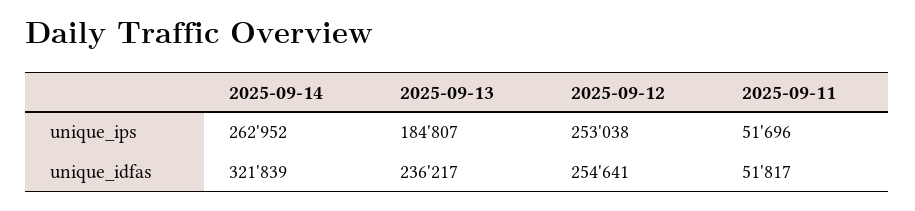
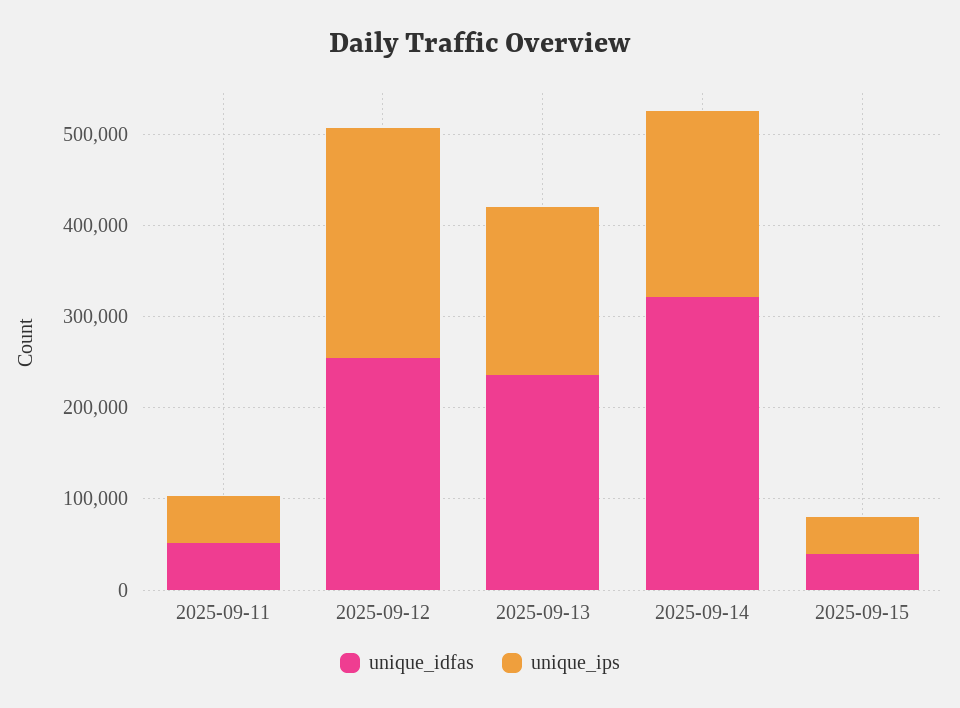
unique_ips, 2025-09-14: 262952 -> 200000
unique_idfas, 2025-09-15: none -> 40000
unique_ips, 2025-09-15: none -> 40000

